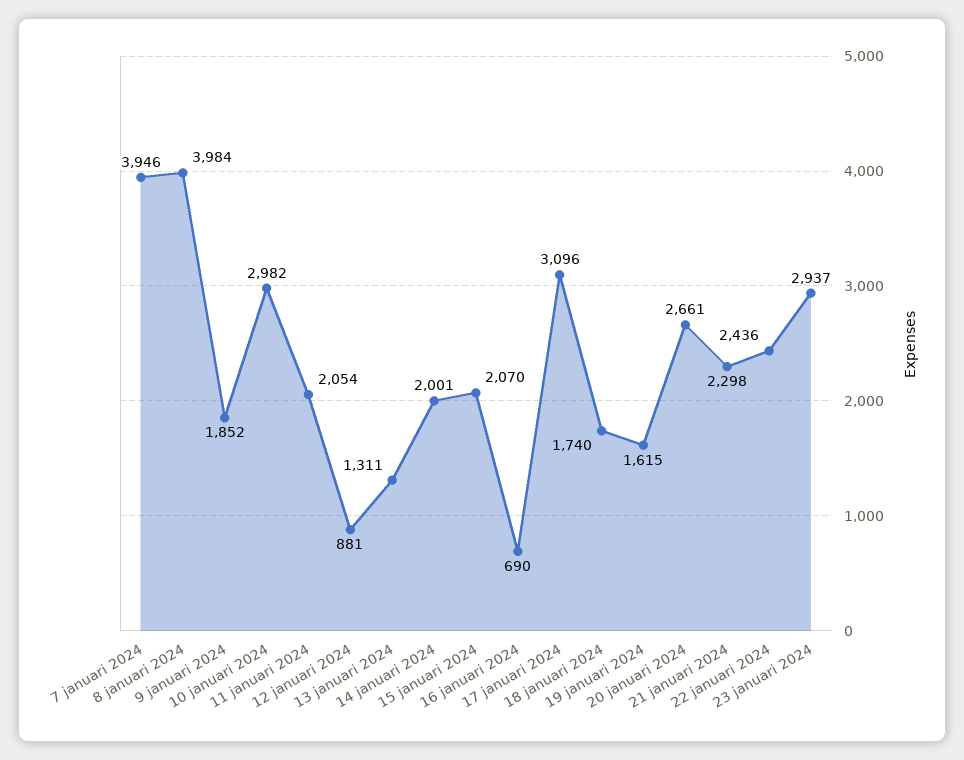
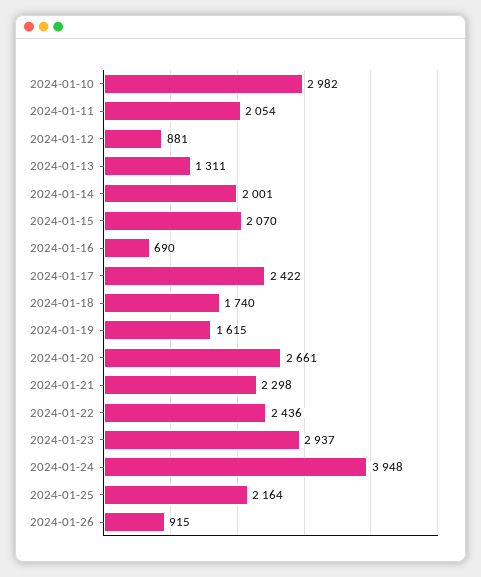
7 januari 2024: 3946 -> none
8 januari 2024: 3984 -> none
9 januari 2024: 1852 -> none
17 januari 2024: 3096 -> 2422
2024-01-24: none -> 3948
2024-01-25: none -> 2164
2024-01-26: none -> 915

